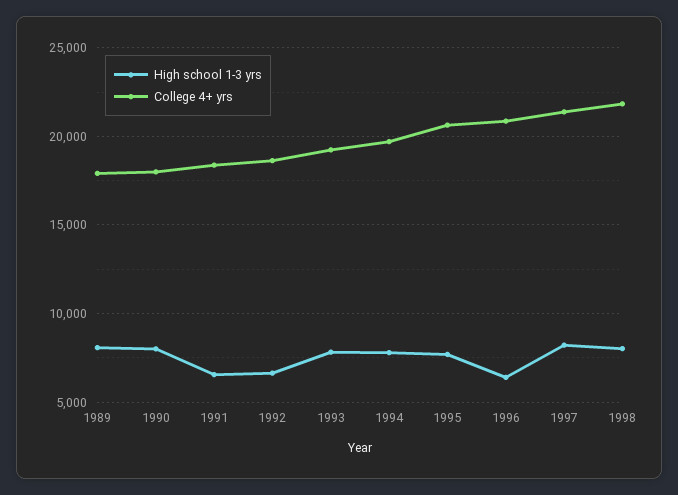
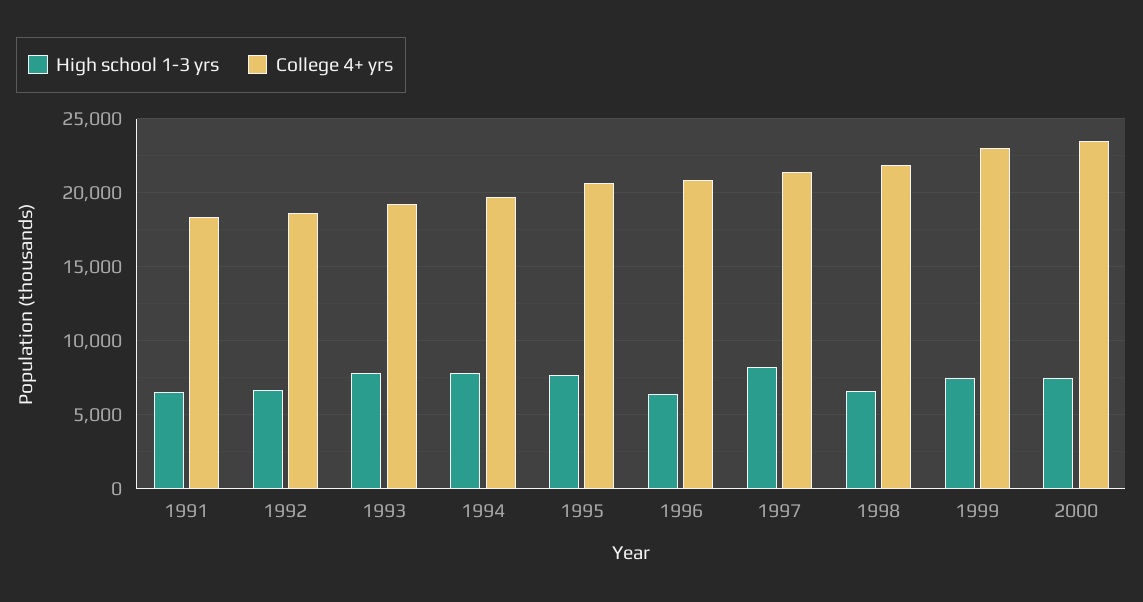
High school 1-3 yrs, 1989: 8000 -> none
College 4+ yrs, 1989: 18000 -> none
High school 1-3 yrs, 1990: 8000 -> none
College 4+ yrs, 1990: 18000 -> none
High school 1-3 yrs, 1998: 8000 -> 6500
High school 1-3 yrs, 1999: none -> 7500
College 4+ yrs, 1999: none -> 23000
High school 1-3 yrs, 2000: none -> 7500
College 4+ yrs, 2000: none -> 23500

